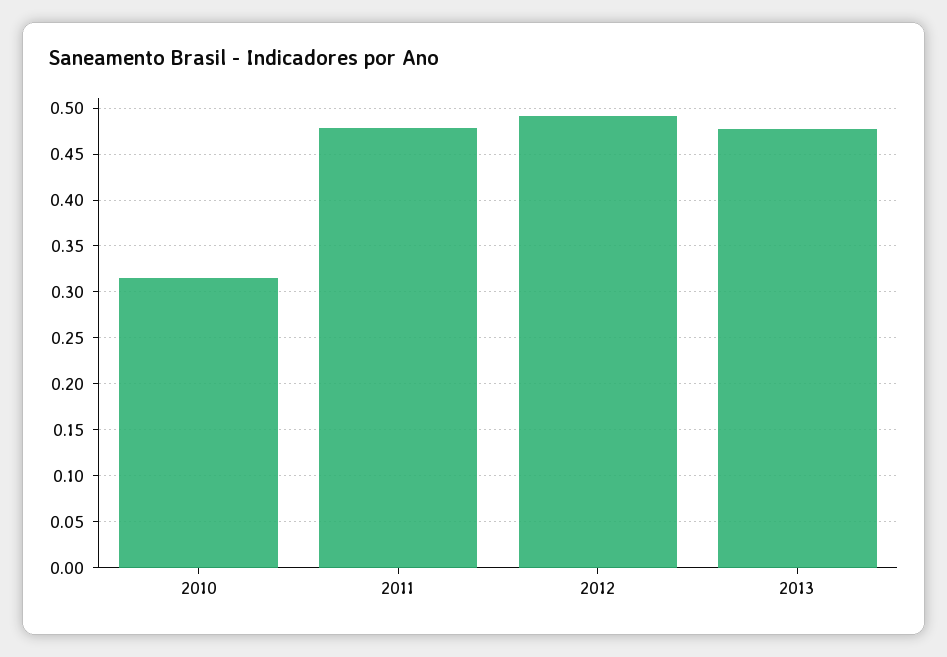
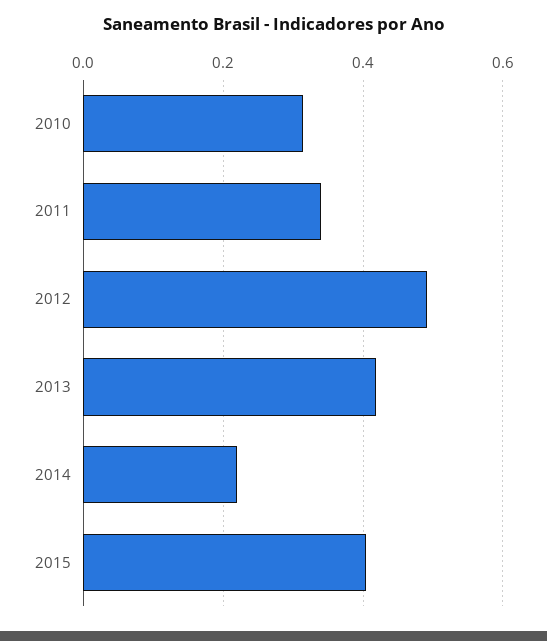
2011: 0.48 -> 0.34
2013: 0.48 -> 0.42
2014: none -> 0.22
2015: none -> 0.4

